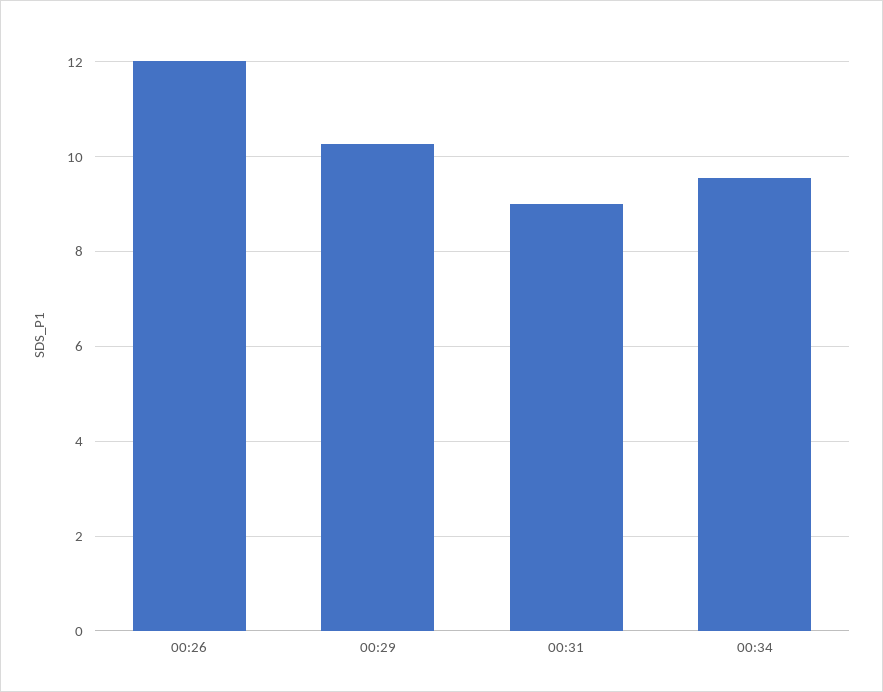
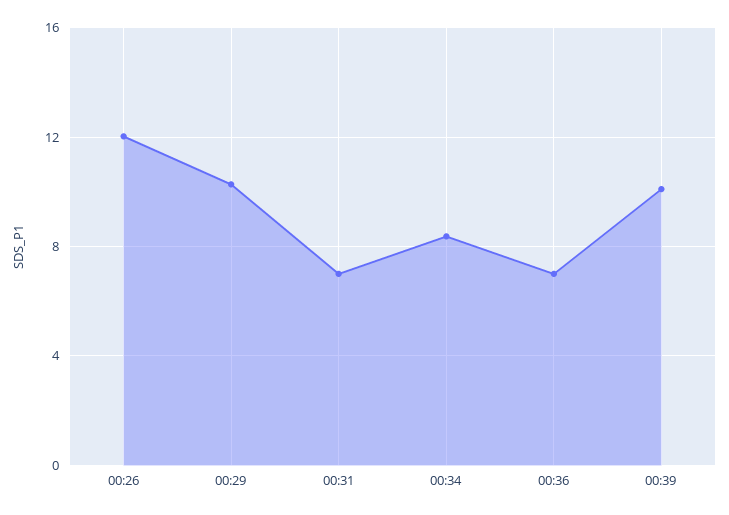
00:31: 9 -> 7
00:34: 9.6 -> 8.5
00:36: none -> 7
00:39: none -> 10

